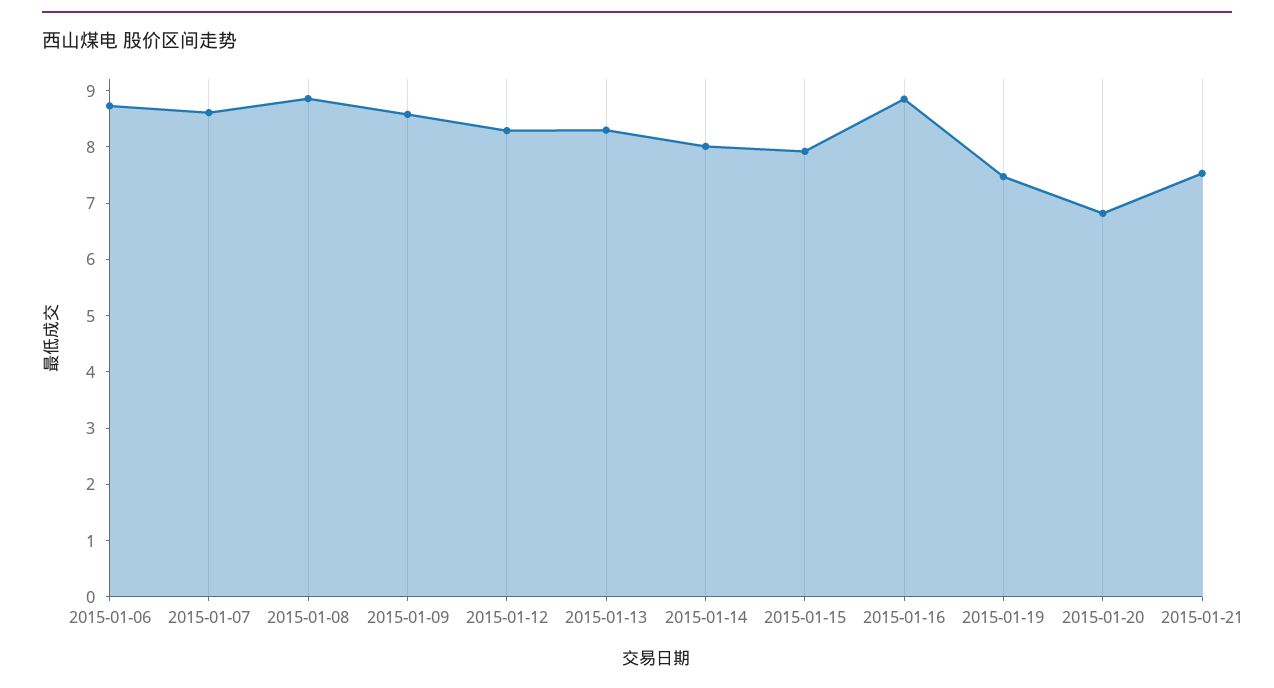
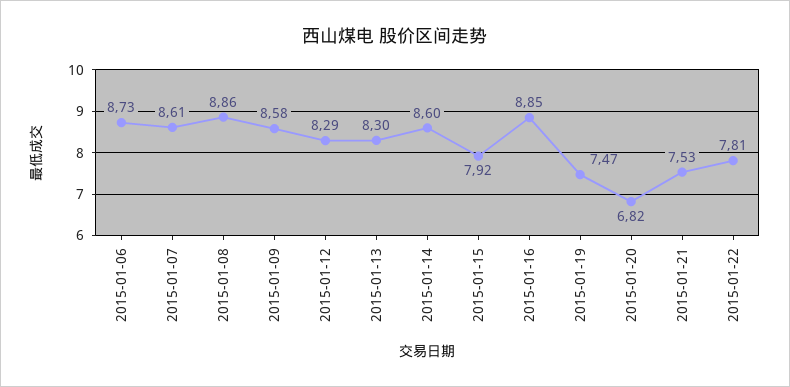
2015-01-14: 8 -> 8.6
2015-01-22: none -> 7.81

